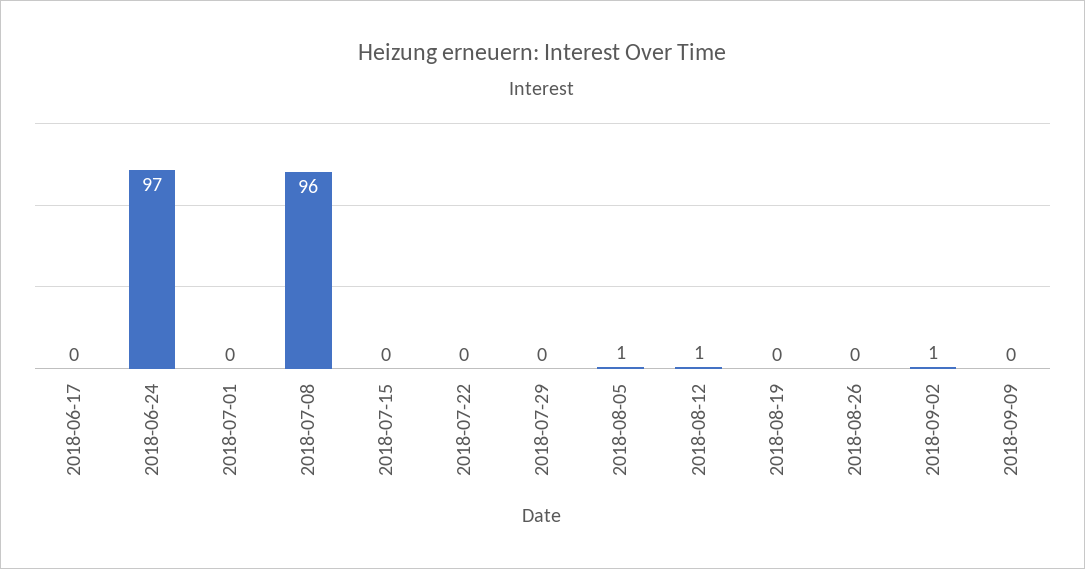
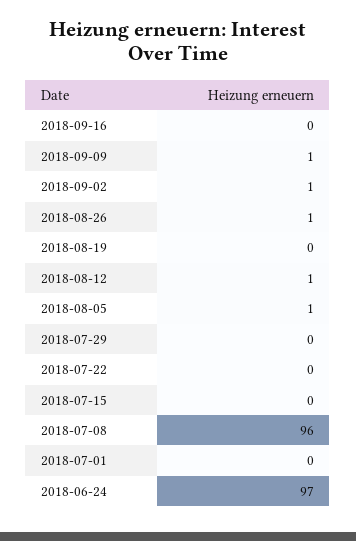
2018-06-17: 0 -> none
2018-08-26: 0 -> 1
2018-09-09: 0 -> 1
2018-09-16: none -> 0

